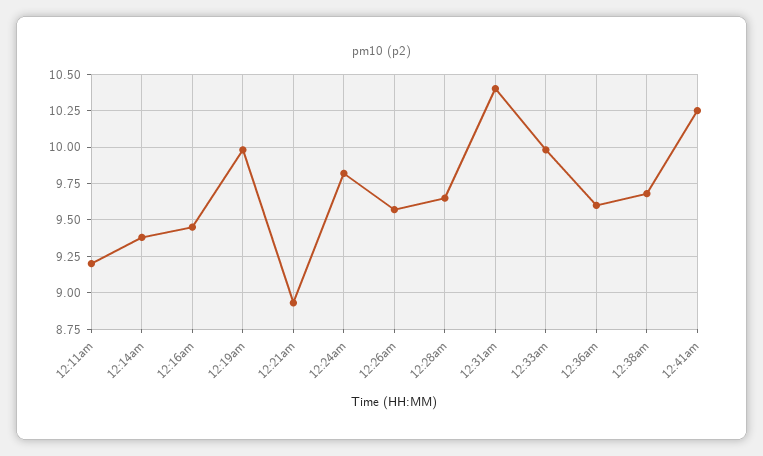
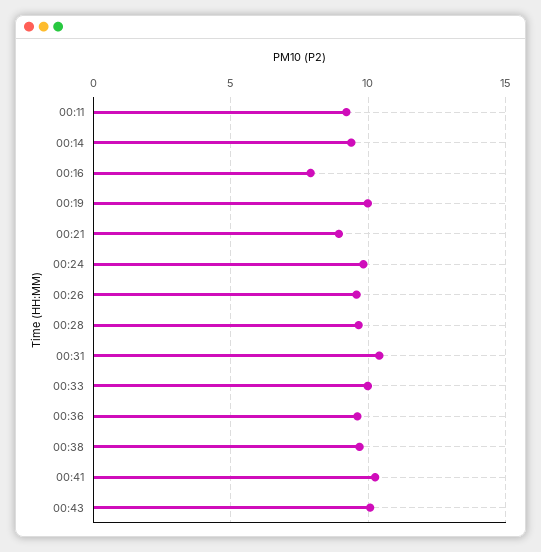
12:16am: 9.45 -> 8
00:43: none -> 10

